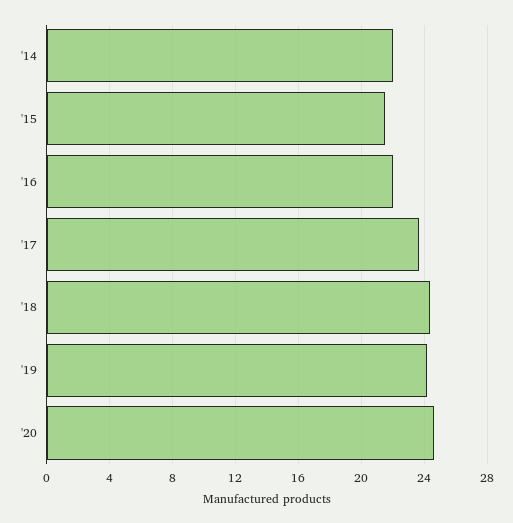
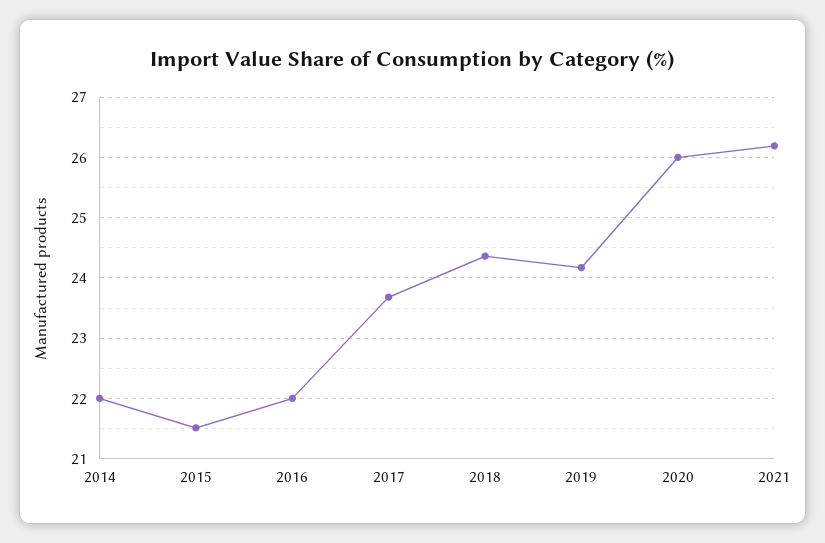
'20: 24.5 -> 26
2021: none -> 26.2

